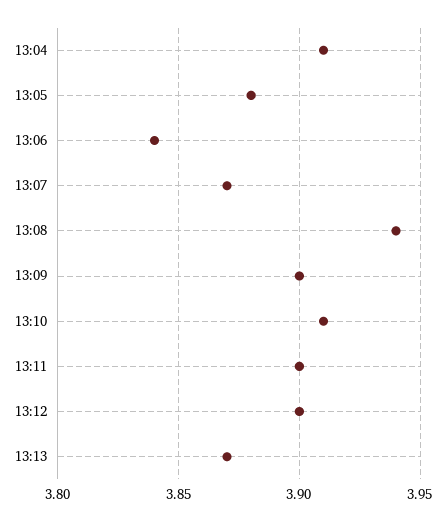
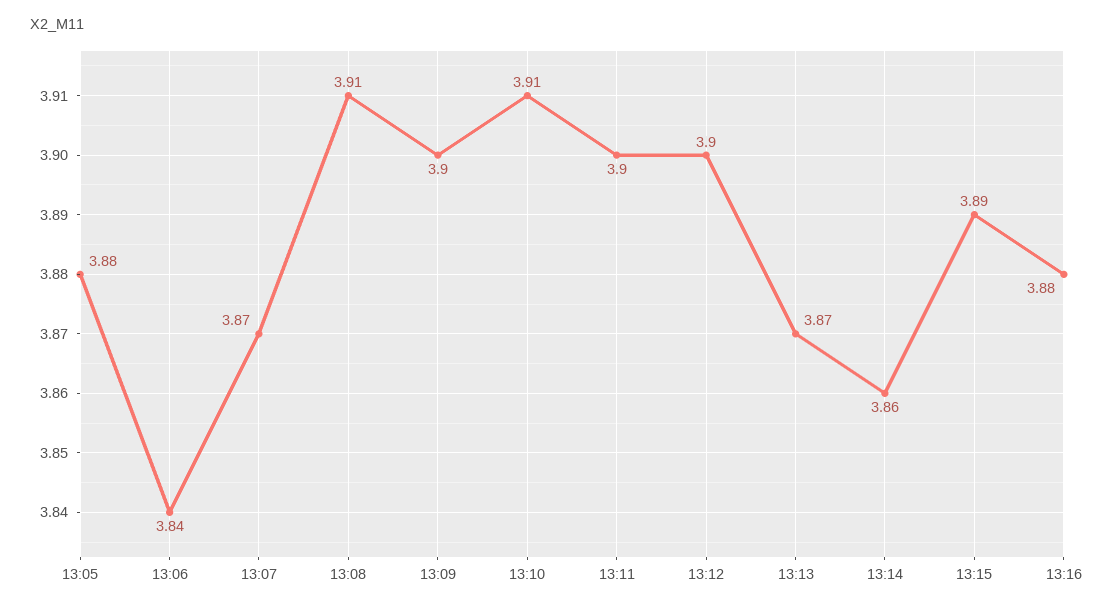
13:04: 3.91 -> none
13:08: 3.94 -> 3.91
13:14: none -> 3.86
13:15: none -> 3.89
13:16: none -> 3.88

